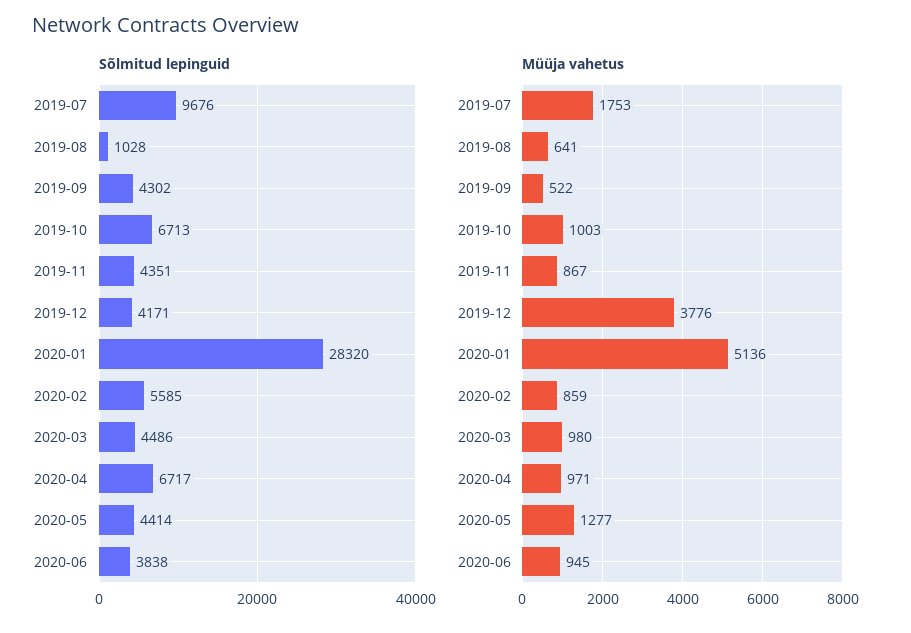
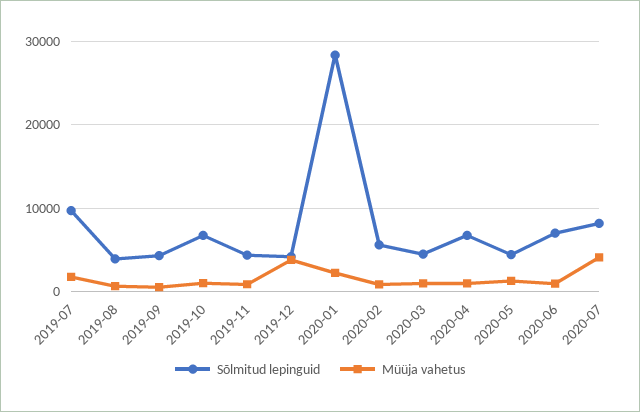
Sõlmitud lepinguid, 2019-08: 1028 -> 4000
Sõlmitud lepinguid, 2020-06: 3838 -> 7000
Müüja vahetus, 2020-01: 5136 -> 2000
Sõlmitud lepinguid, 2020-07: none -> 8000
Müüja vahetus, 2020-07: none -> 4000

